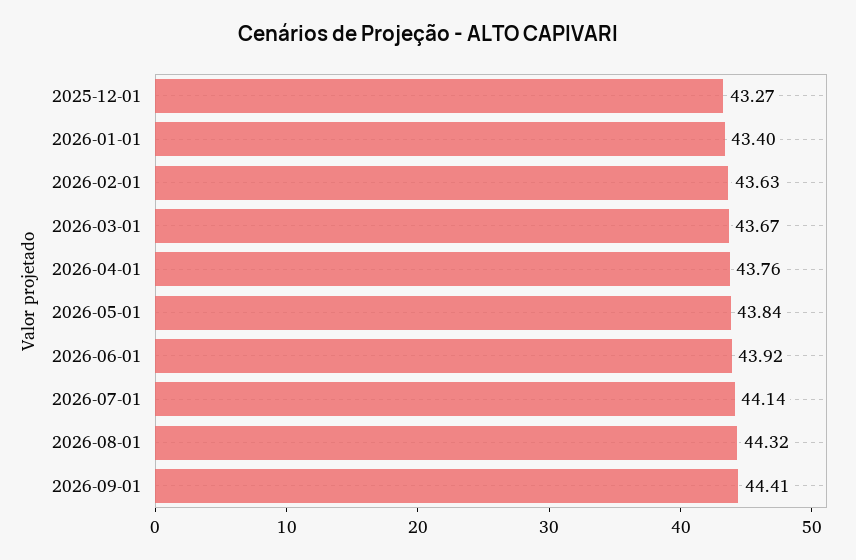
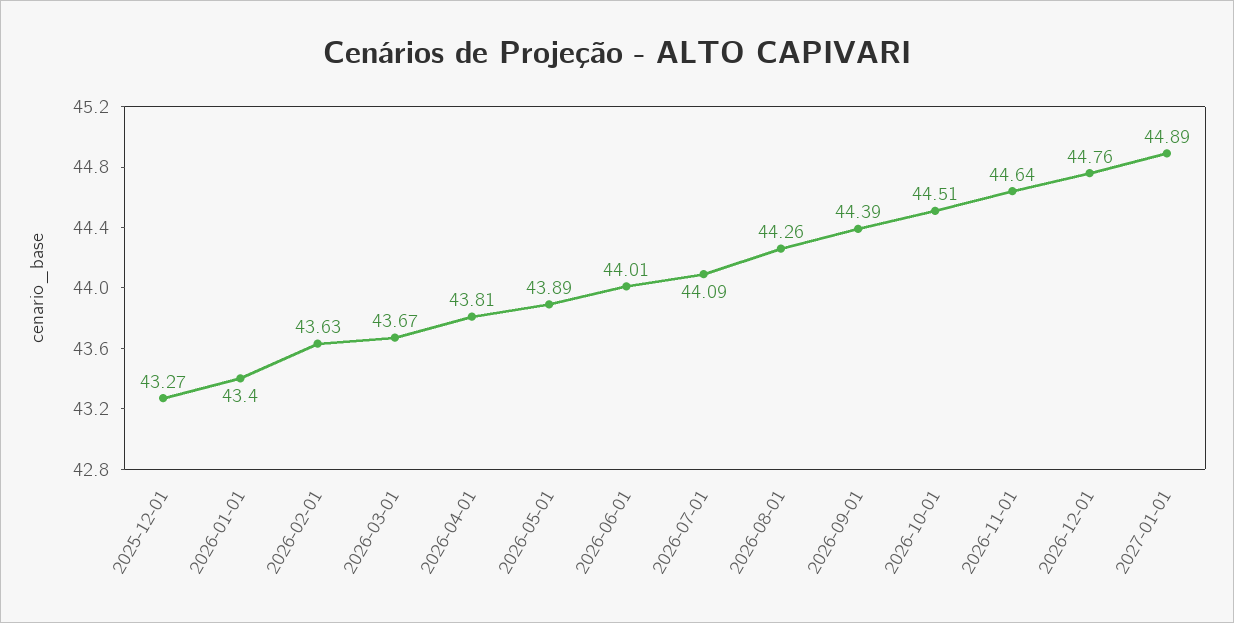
2026-04-01: 43.76 -> 43.81
2026-05-01: 43.84 -> 43.89
2026-06-01: 43.92 -> 44.01
2026-07-01: 44.14 -> 44.09
2026-08-01: 44.32 -> 44.26
2026-09-01: 44.41 -> 44.39
2026-10-01: none -> 44.51
2026-11-01: none -> 44.64
2026-12-01: none -> 44.76
2027-01-01: none -> 44.89

